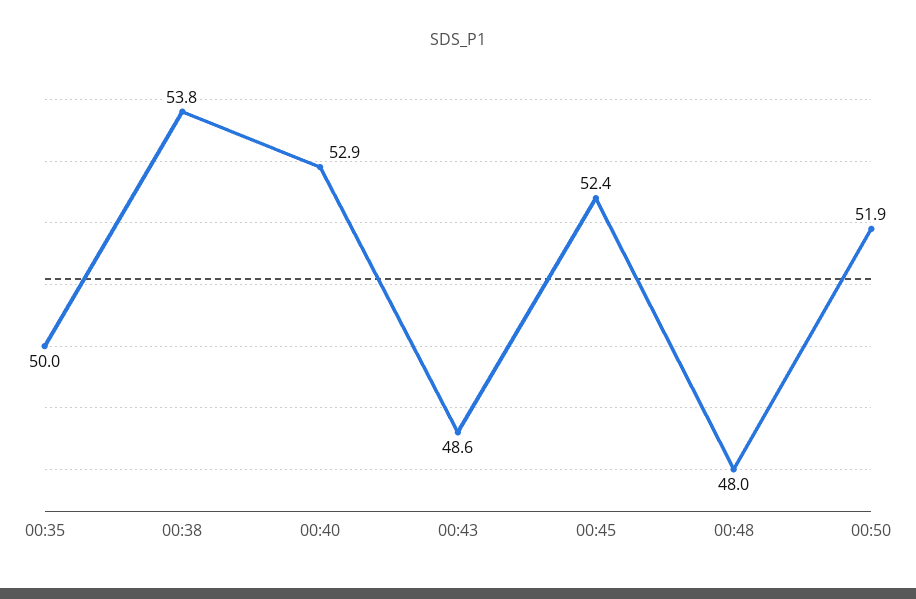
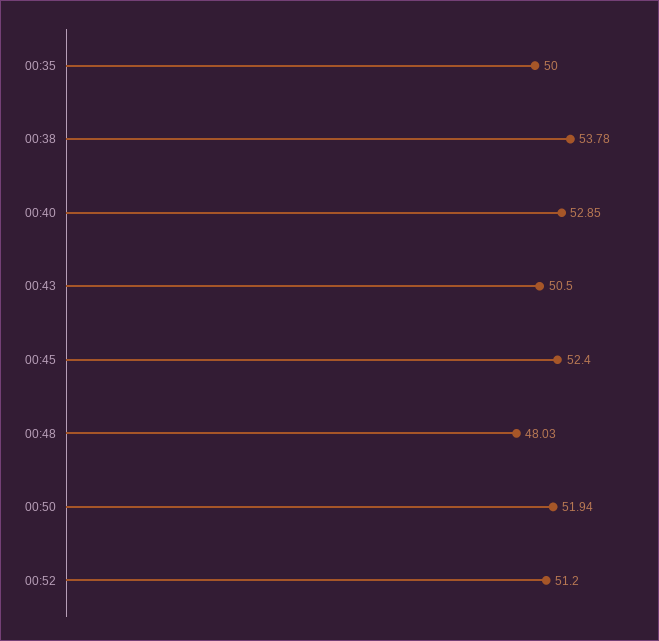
00:43: 48.6 -> 50.5
00:52: none -> 51.2

